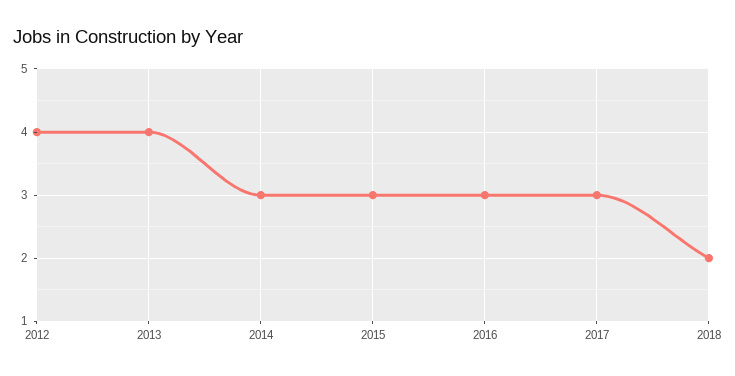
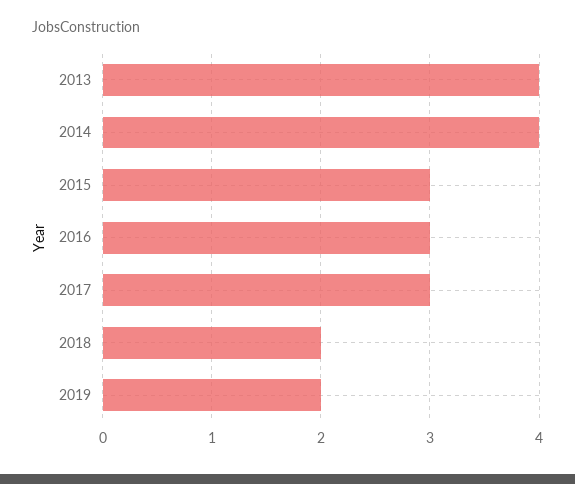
2012: 4 -> none
2014: 3 -> 4
2019: none -> 2

